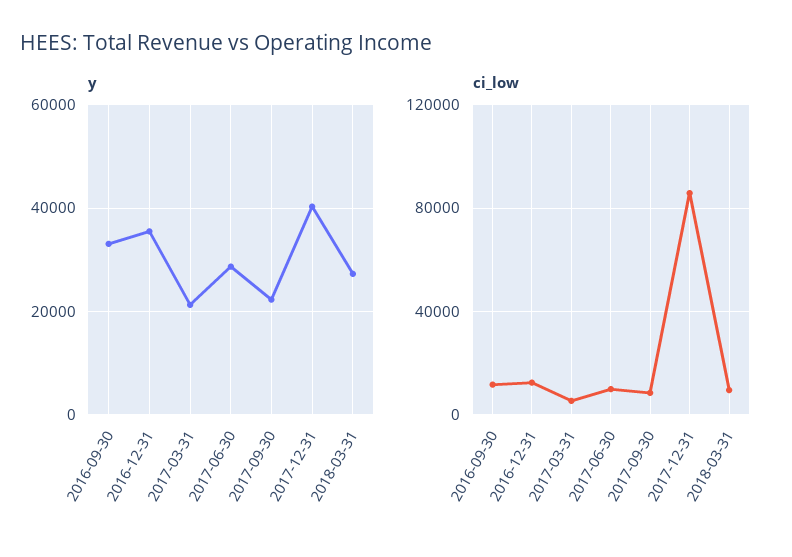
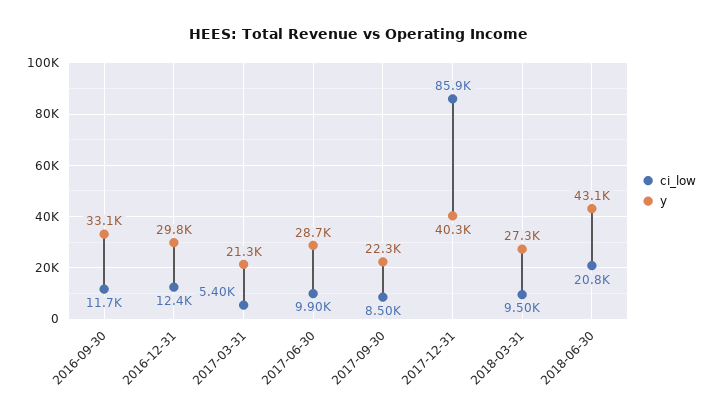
y, 2016-12-31: 36000 -> 29800
ci_low, 2018-06-30: none -> 20800
y, 2018-06-30: none -> 43100

